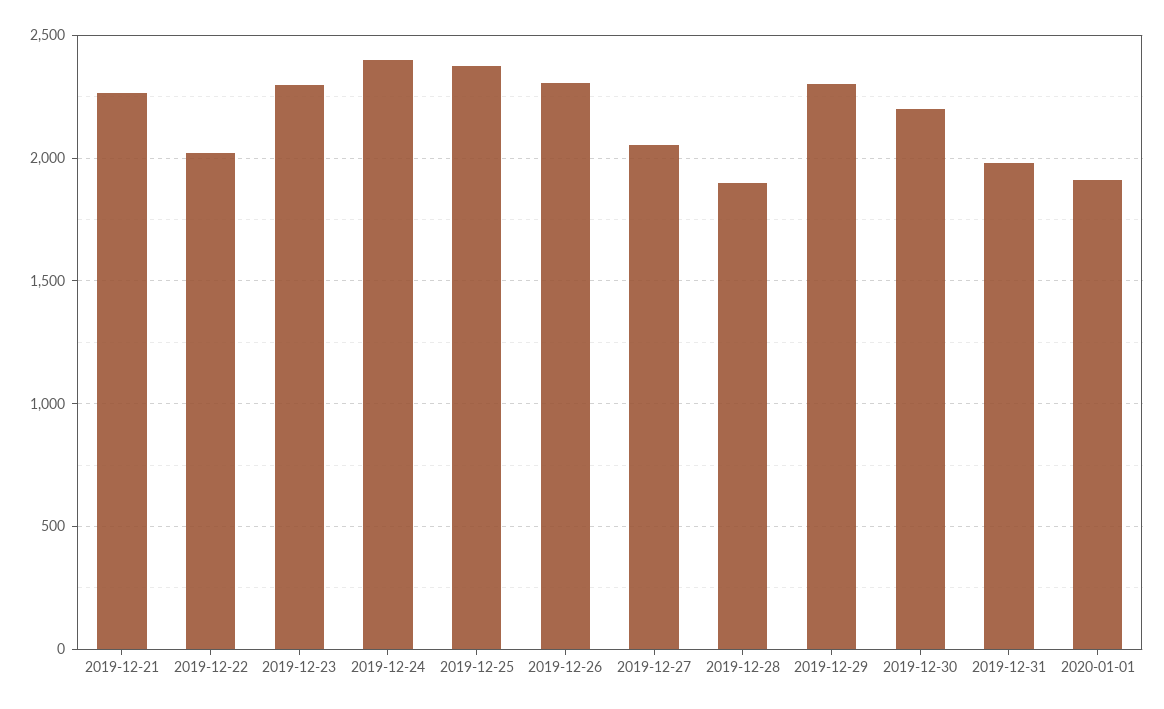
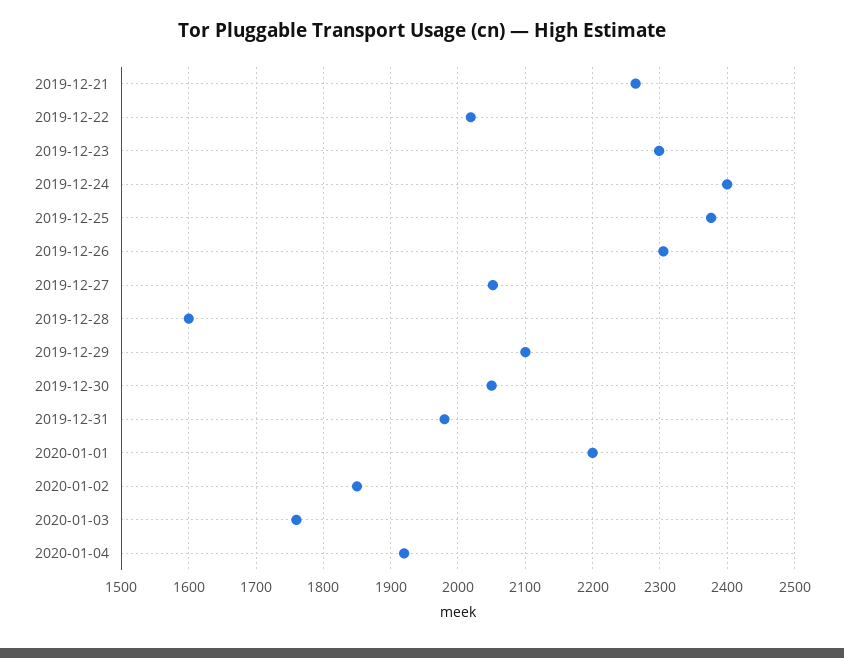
2019-12-28: 1900 -> 1600
2019-12-29: 2300 -> 2100
2019-12-30: 2200 -> 2050
2020-01-01: 1900 -> 2200
2020-01-02: none -> 1850
2020-01-03: none -> 1760
2020-01-04: none -> 1920

